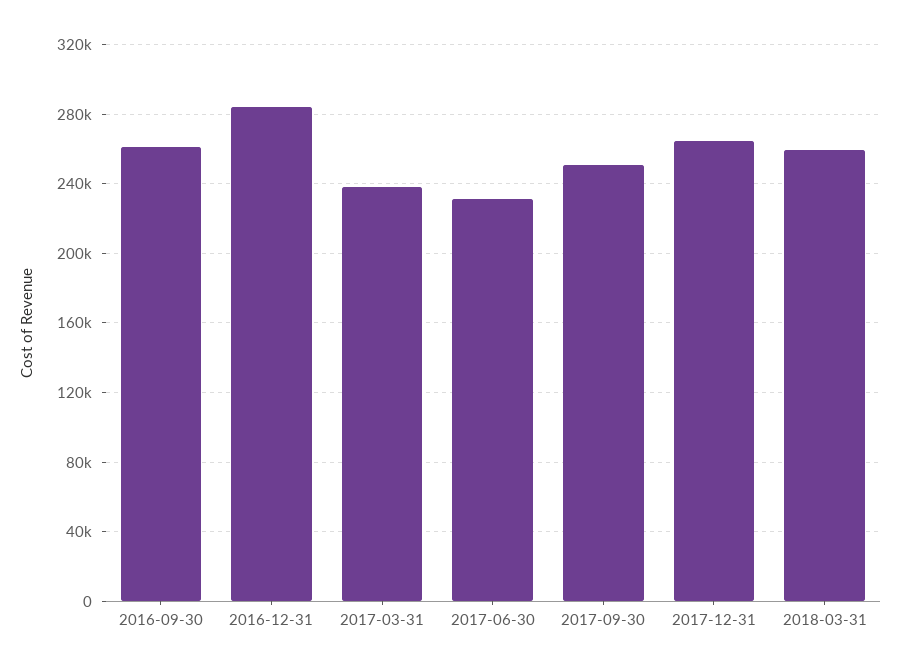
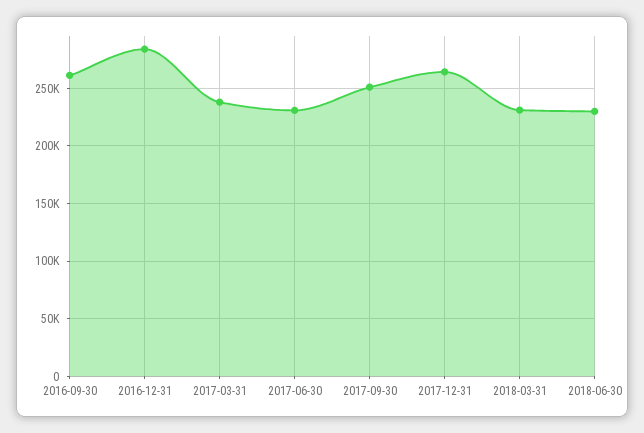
2018-03-31: 260000 -> 230000
2018-06-30: none -> 230000

